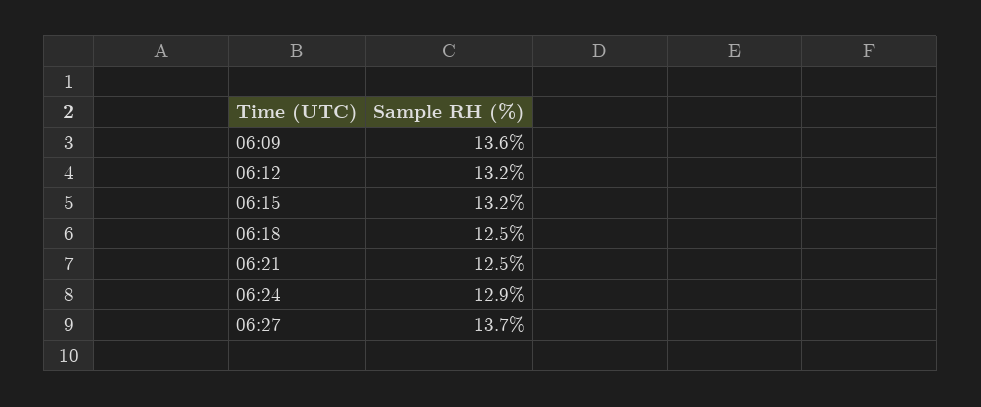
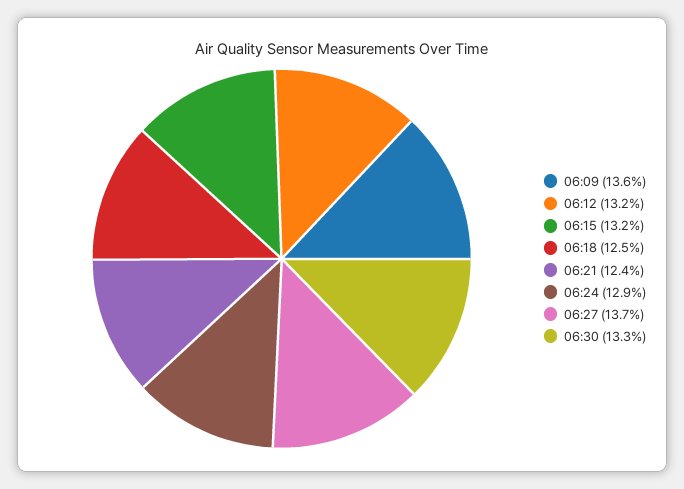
06:21: 12.5 -> 12.4
06:30: none -> 13.3

